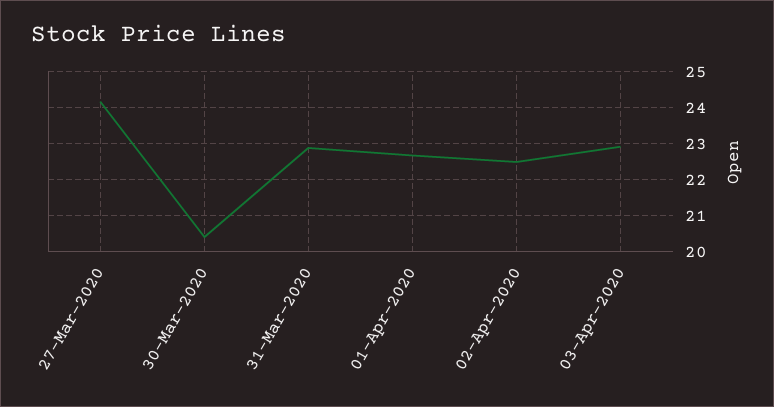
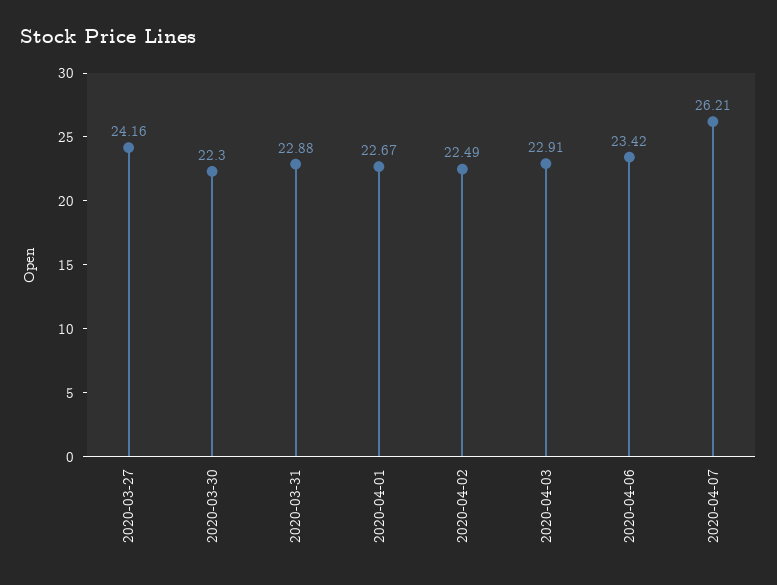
30-Mar-2020: 20.4 -> 22.3
2020-04-06: none -> 23.42
2020-04-07: none -> 26.21

